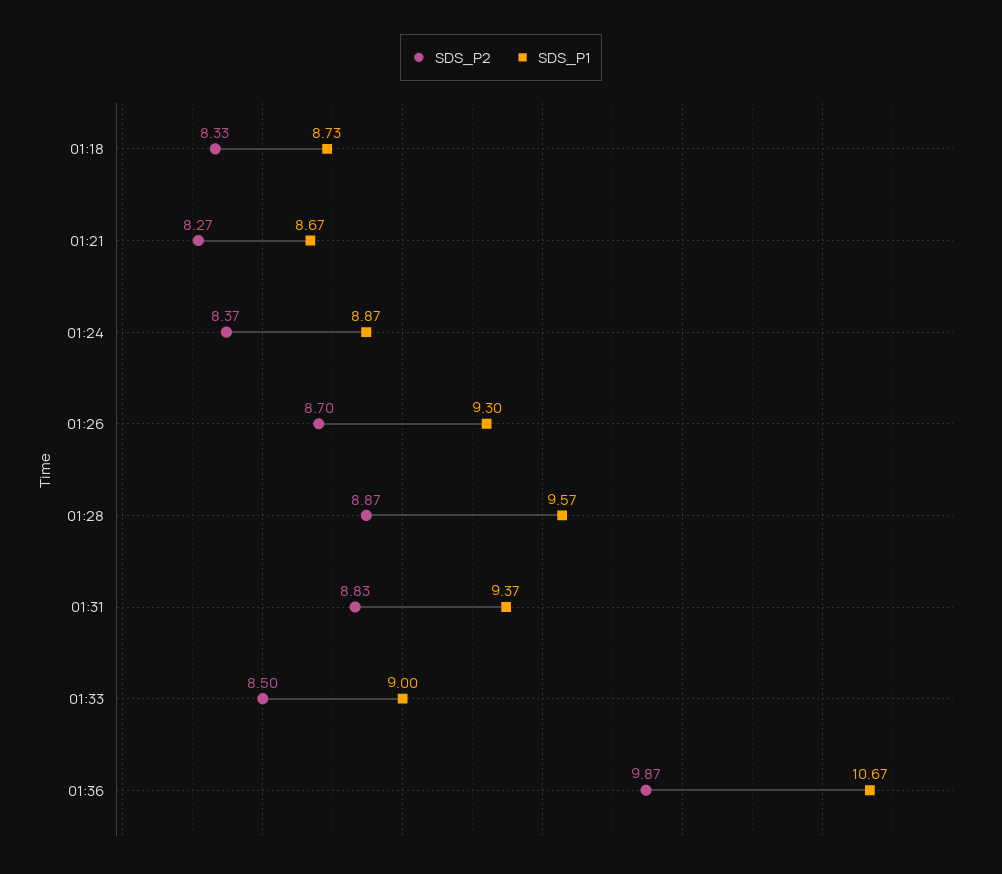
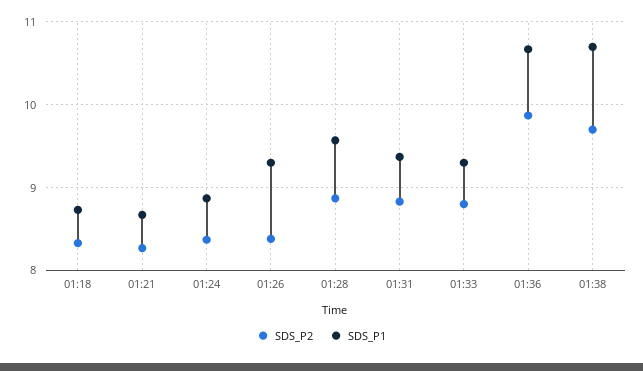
SDS_P2, 01:26: 8.7 -> 8.4
SDS_P2, 01:33: 8.5 -> 8.8
SDS_P1, 01:33: 9 -> 9.3
SDS_P2, 01:38: none -> 9.7
SDS_P1, 01:38: none -> 10.7

